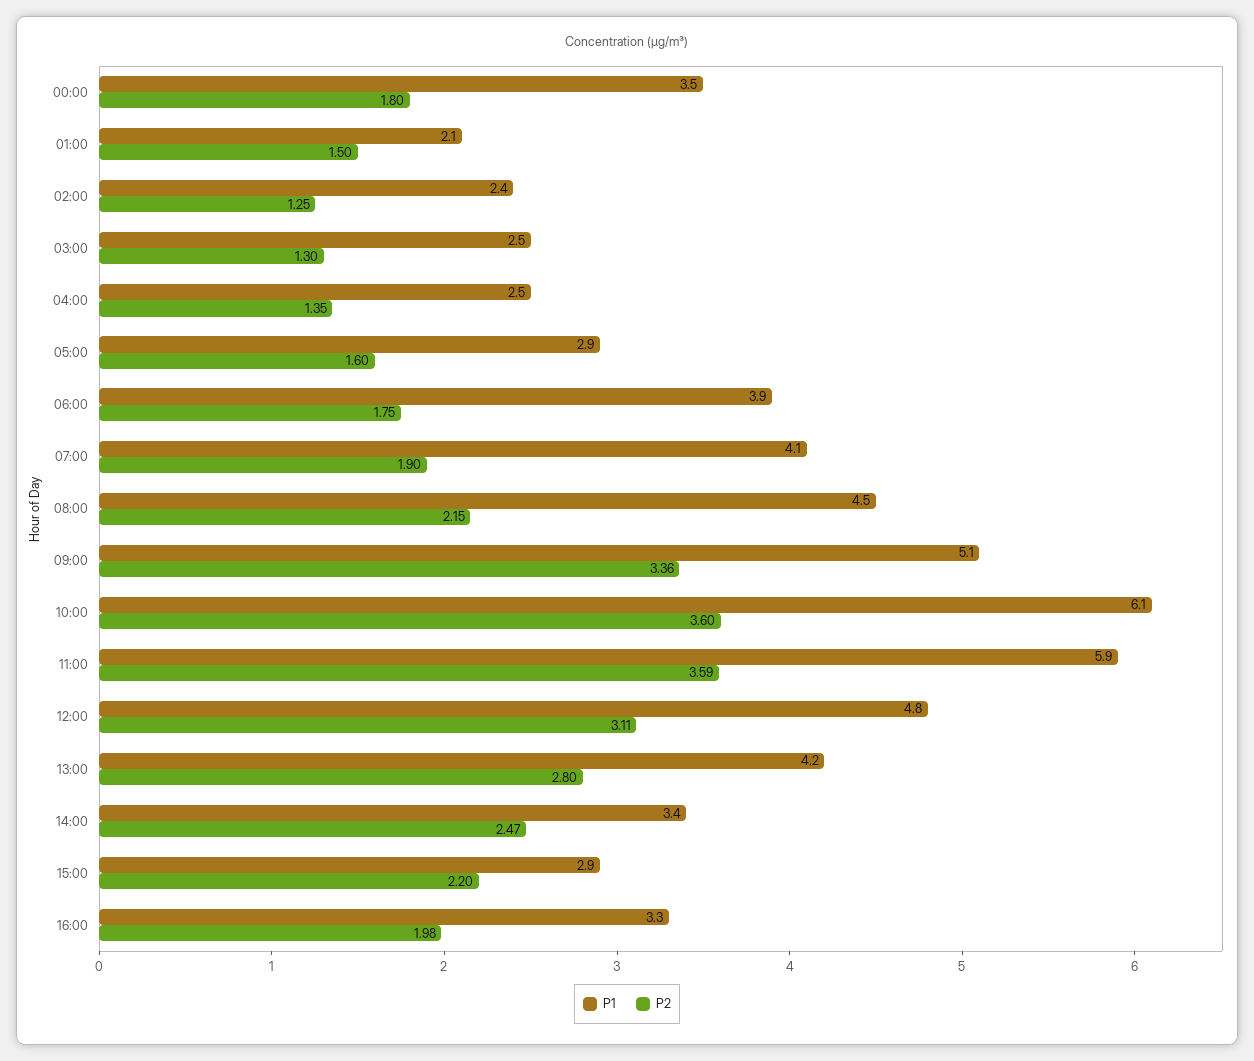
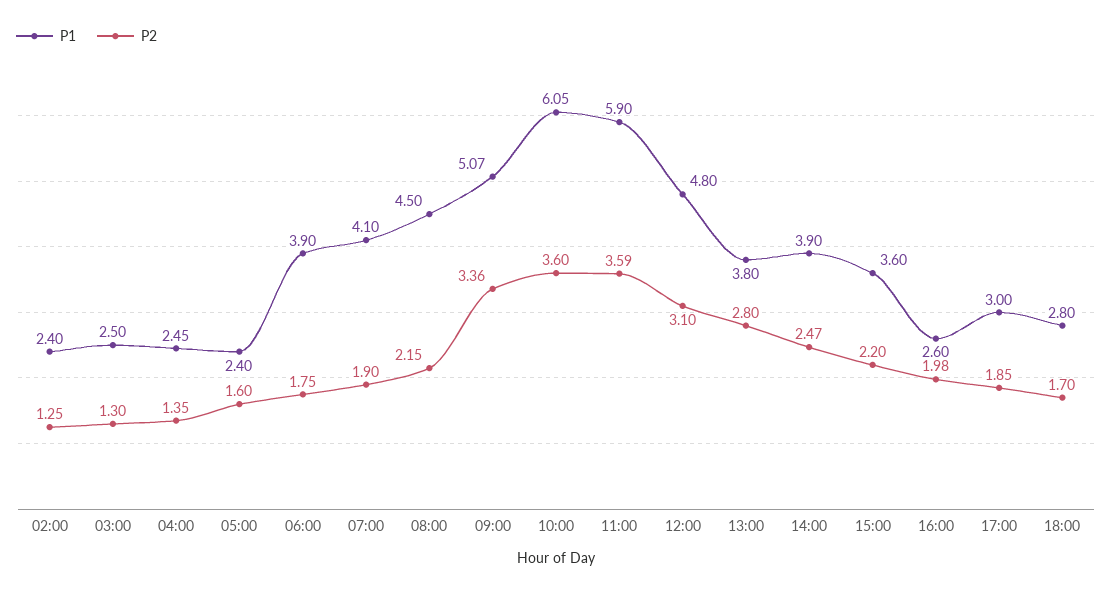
P1, 00:00: 3.5 -> none
P2, 00:00: 1.8 -> none
P1, 01:00: 2.1 -> none
P2, 01:00: 1.5 -> none
P1, 05:00: 2.9 -> 2.4
P2, 12:00: 3.11 -> 3.1
P1, 13:00: 4.2 -> 3.8
P1, 14:00: 3.4 -> 3.9
P1, 15:00: 2.9 -> 3.6
P1, 16:00: 3.3 -> 2.6
P1, 17:00: none -> 3
P2, 17:00: none -> 1.85
P1, 18:00: none -> 2.8
P2, 18:00: none -> 1.7

